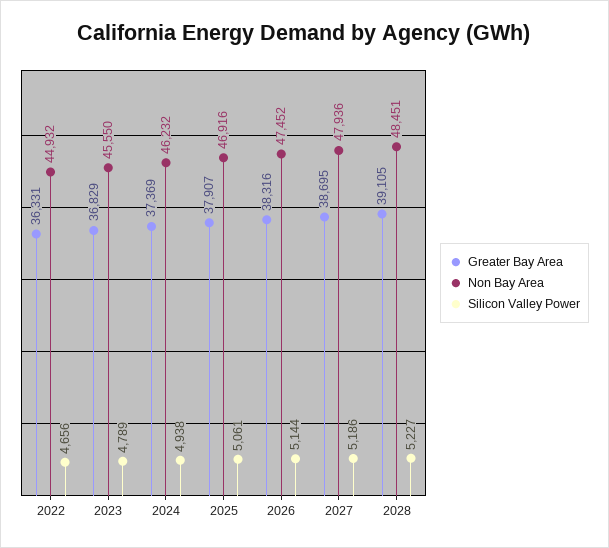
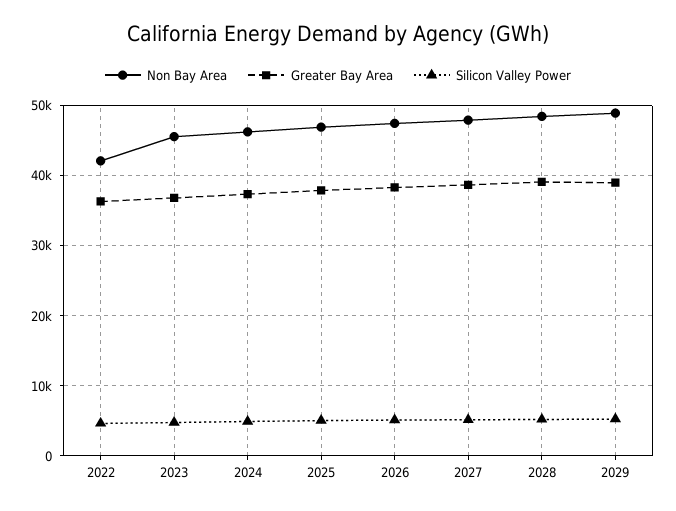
Non Bay Area, 2022: 44932 -> 42000
Non Bay Area, 2029: none -> 49000
Greater Bay Area, 2029: none -> 39000
Silicon Valley Power, 2029: none -> 5000

